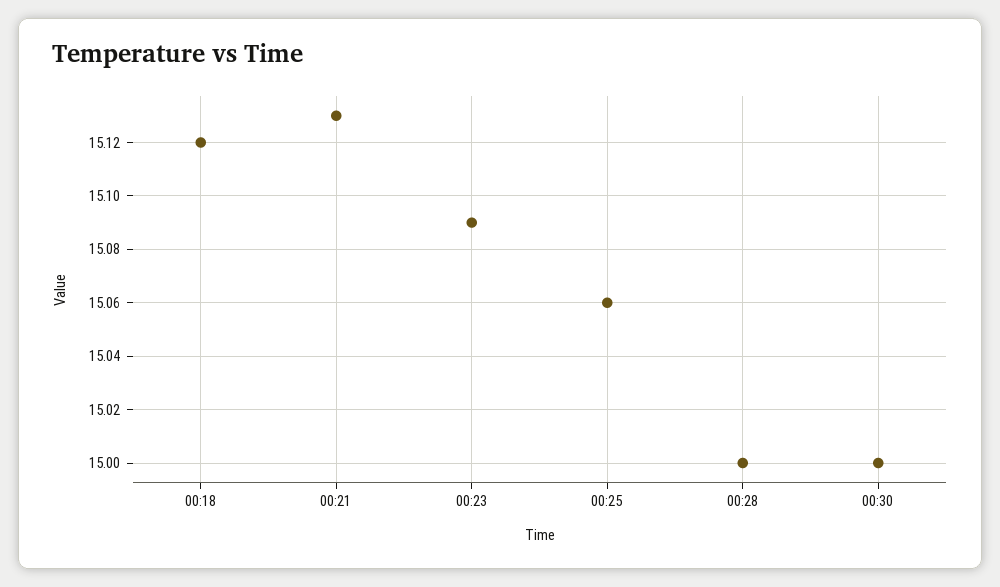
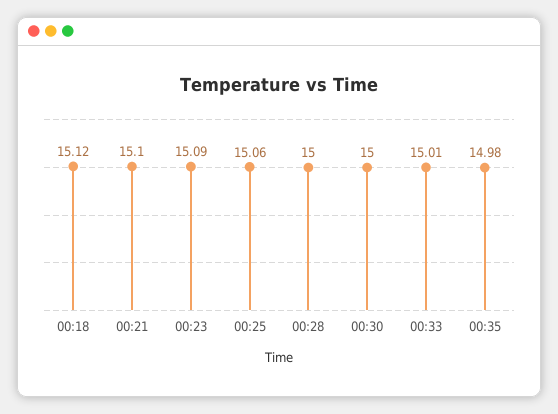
00:21: 15.13 -> 15.1
00:33: none -> 15.01
00:35: none -> 14.98

